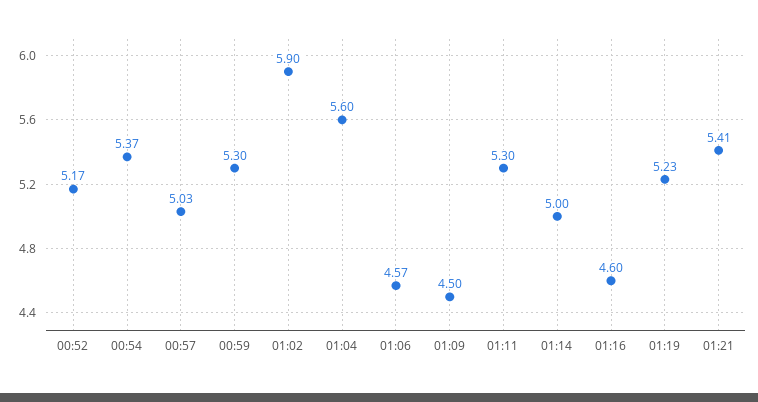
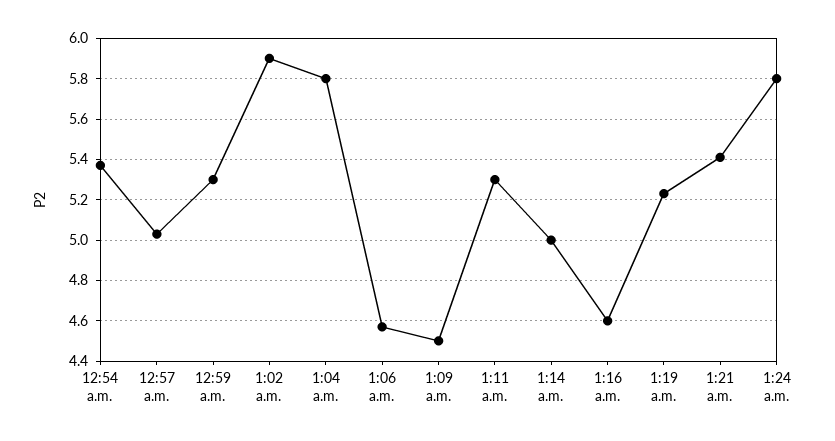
00:52: 5.17 -> none
01:04: 5.6 -> 5.8
1:24 a.m.: none -> 5.8

